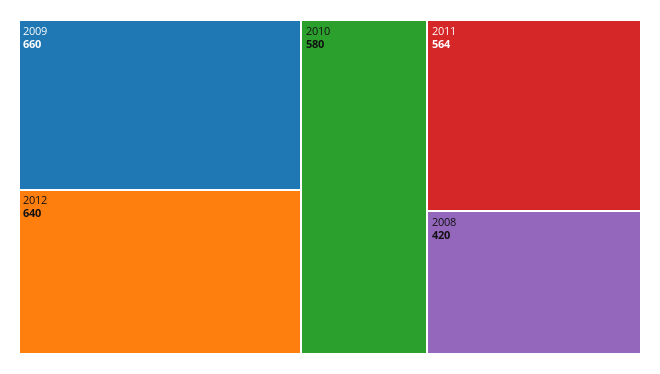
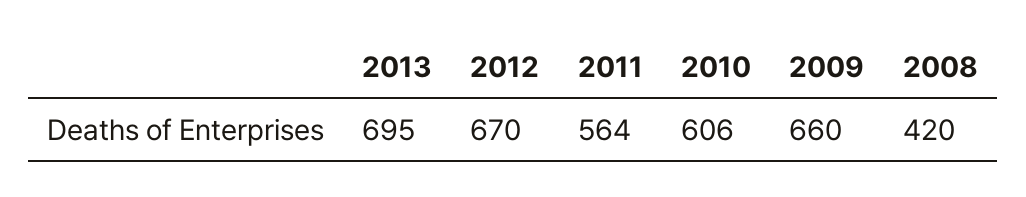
2012: 640 -> 670
2010: 580 -> 606
2013: none -> 695

